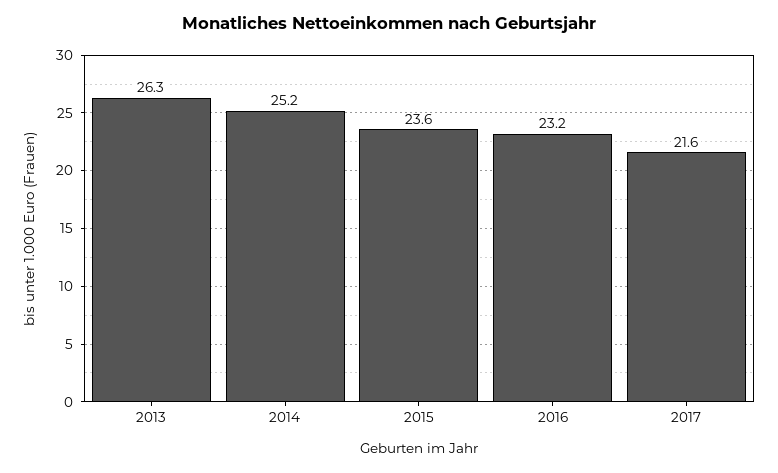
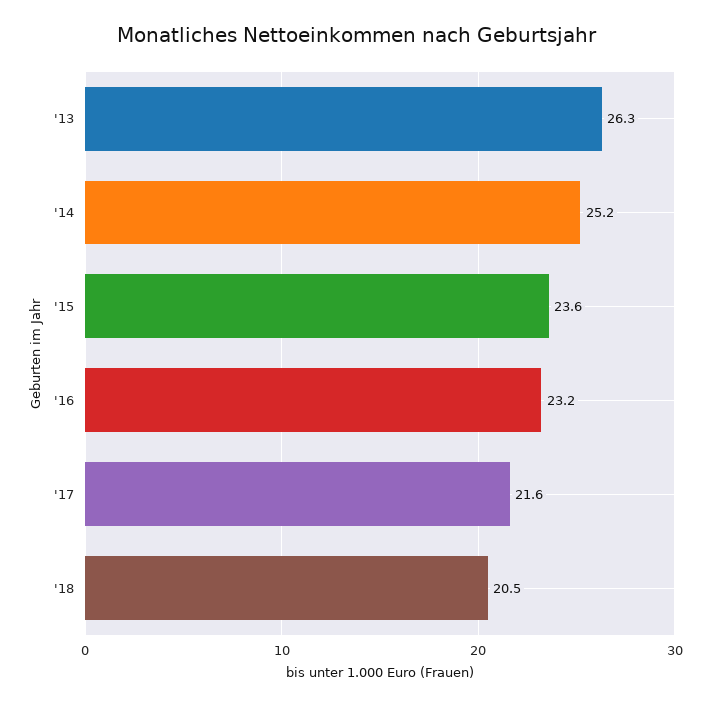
'18: none -> 20.5

